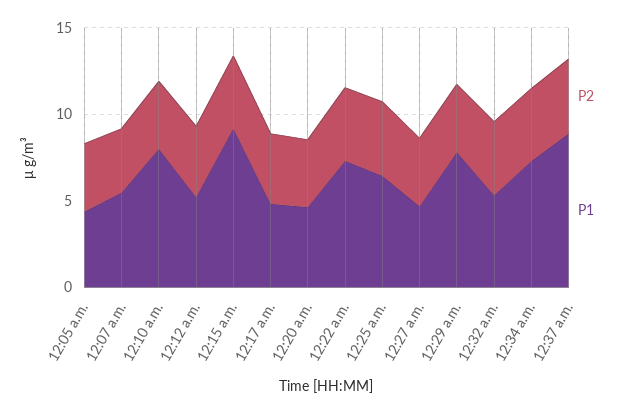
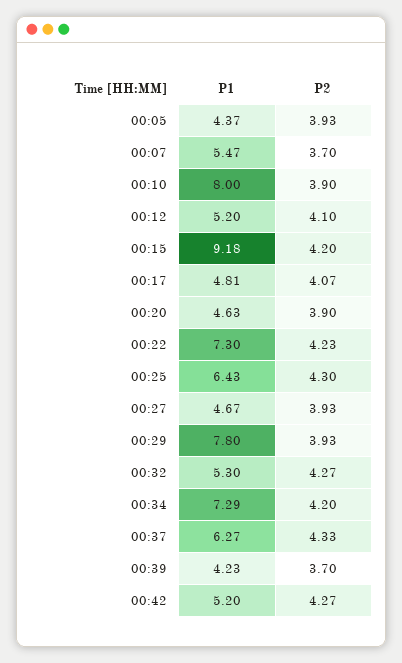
P1, 12:37 a.m.: 9 -> 6.27
P1, 00:39: none -> 4.23
P2, 00:39: none -> 3.7
P1, 00:42: none -> 5.2
P2, 00:42: none -> 4.27

